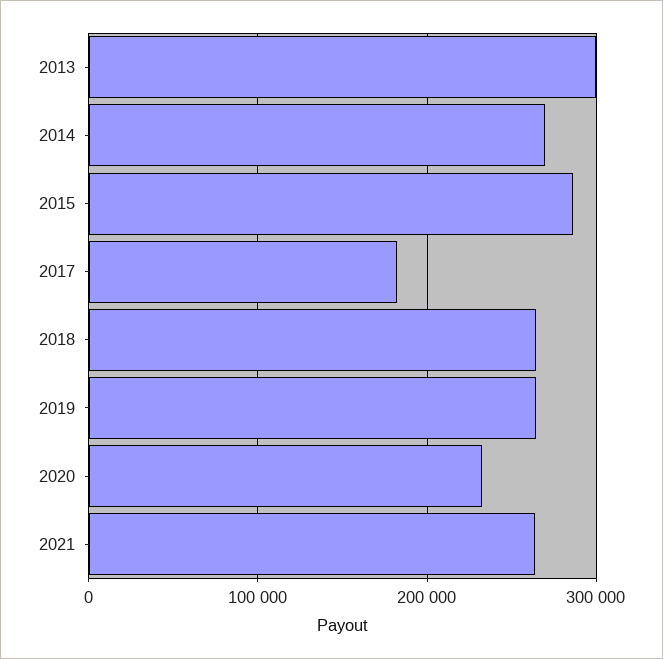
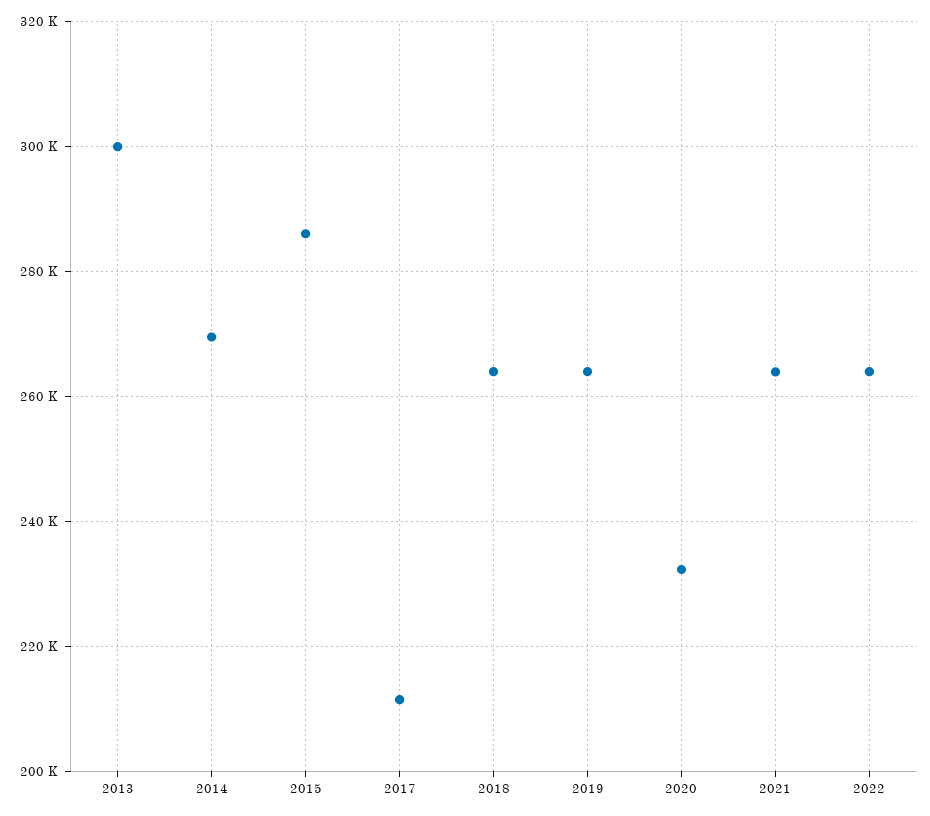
2017: 180000 -> 212000
2022: none -> 264000

